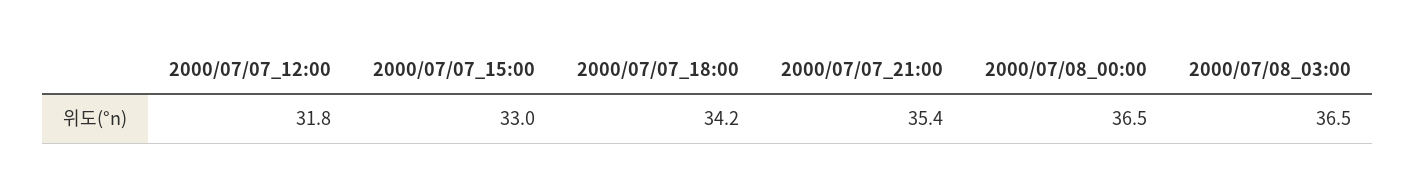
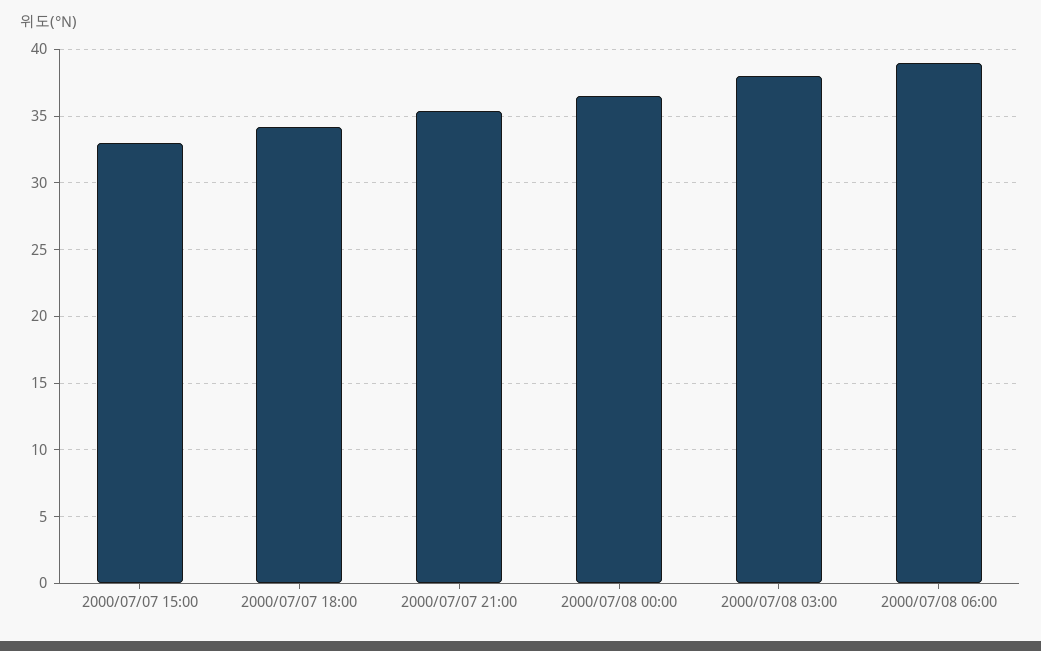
2000/07/07_12:00: 31.8 -> none
2000/07/08_03:00: 36.5 -> 38
2000/07/08 06:00: none -> 39

